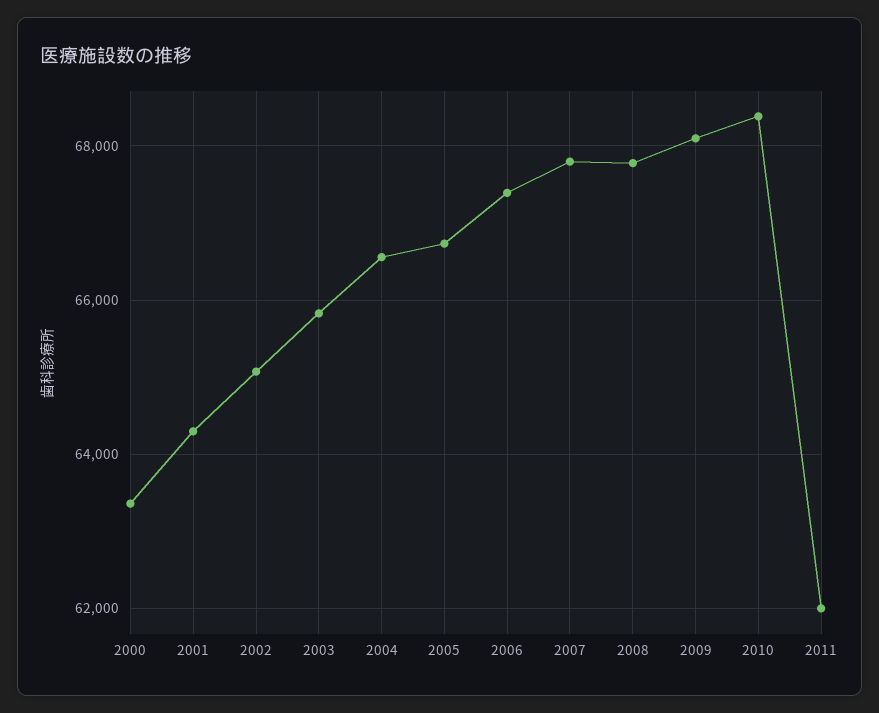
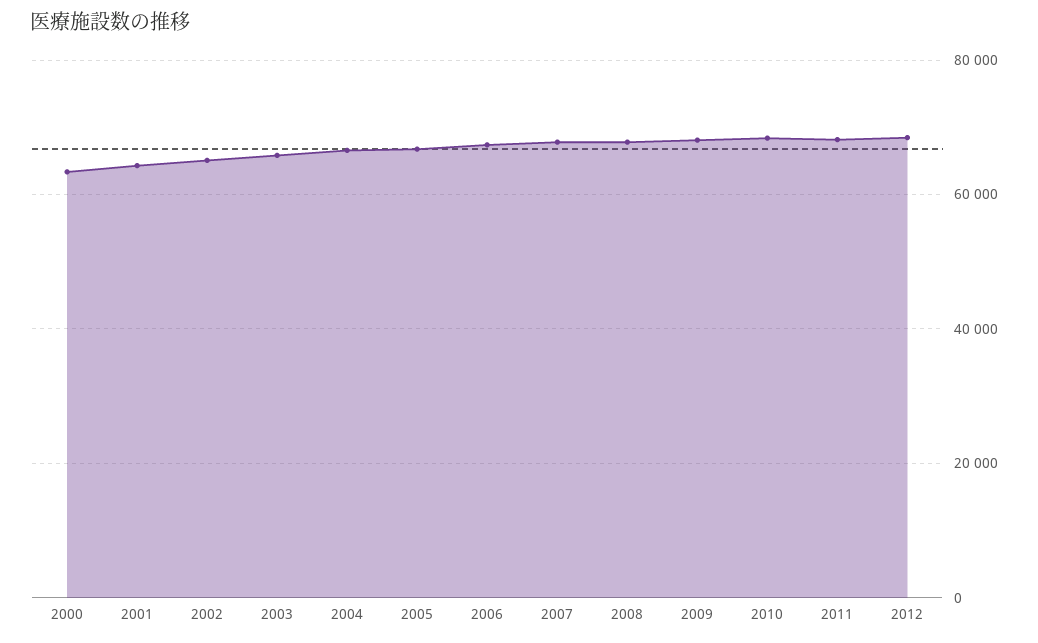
2011: 62000 -> 68000
2012: none -> 68000

